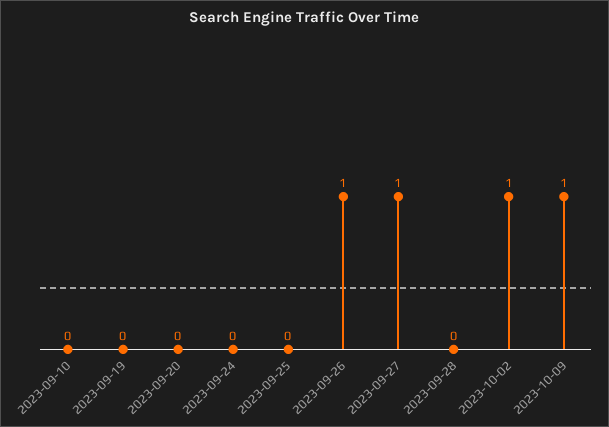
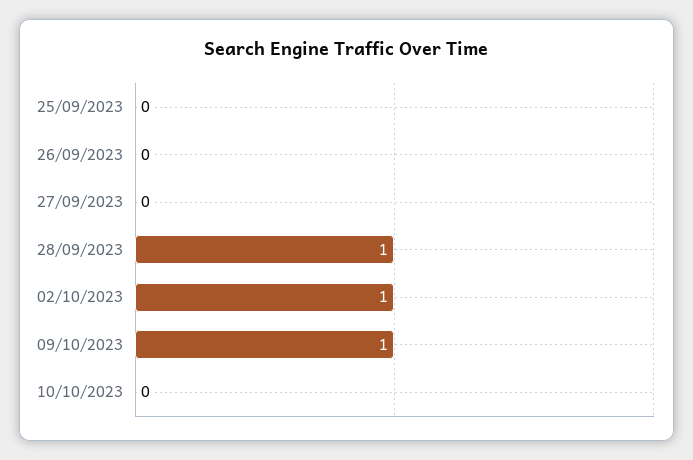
2023-09-10: 0 -> none
2023-09-19: 0 -> none
2023-09-20: 0 -> none
2023-09-24: 0 -> none
2023-09-26: 1 -> 0
2023-09-27: 1 -> 0
2023-09-28: 0 -> 1
10/10/2023: none -> 0

